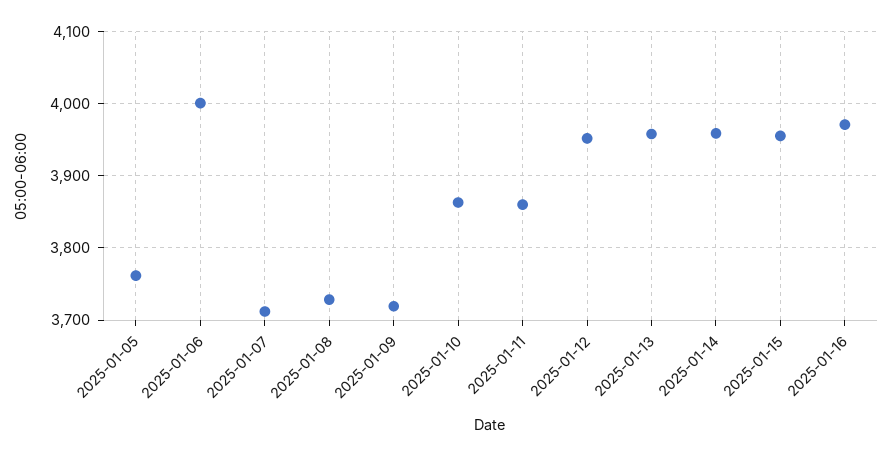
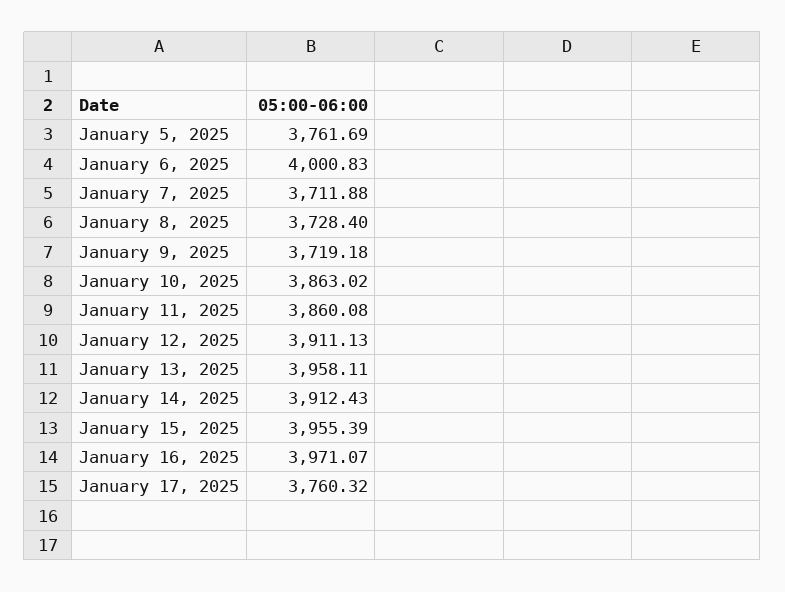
2025-01-12: 3950 -> 3911.13
2025-01-14: 3960 -> 3912.43
January 17, 2025: none -> 3760.32

